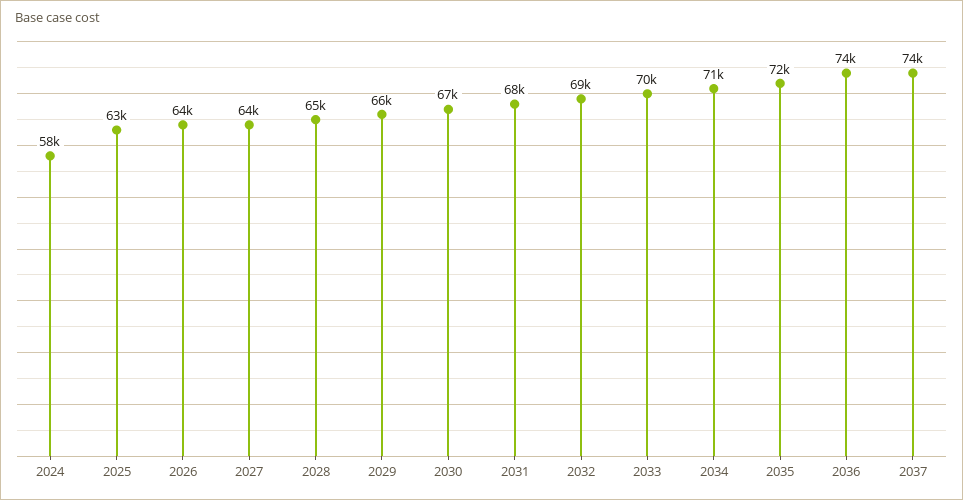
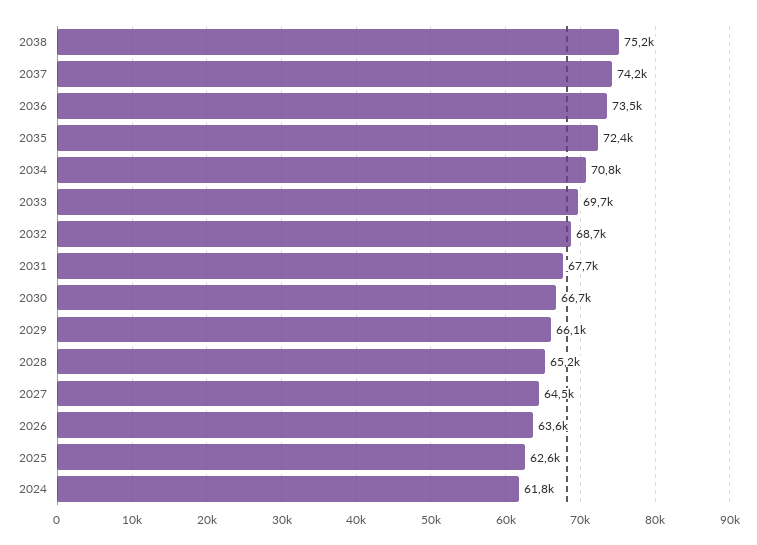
2024: 58000 -> 61800
2038: none -> 75200

